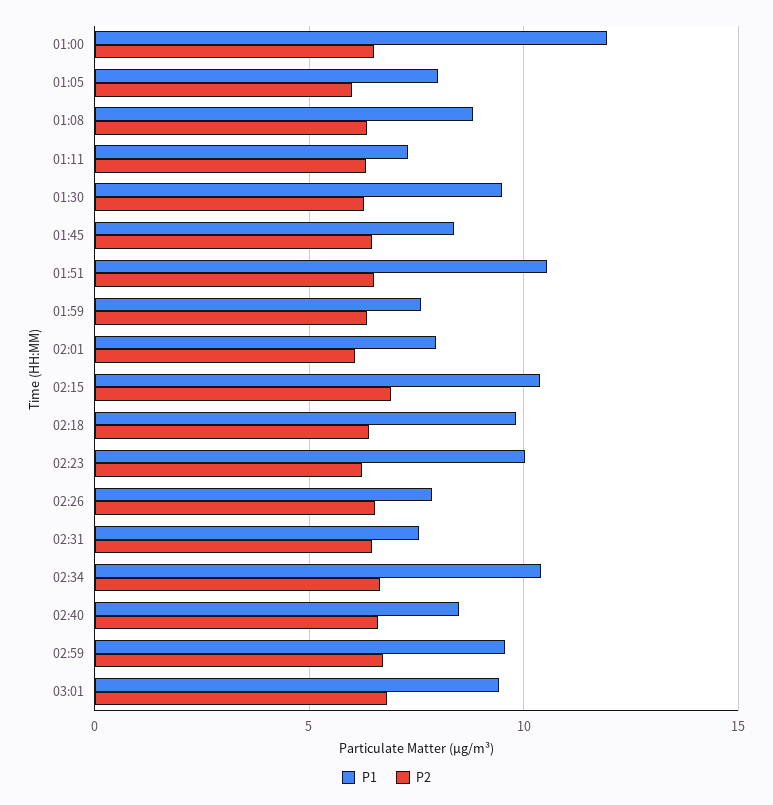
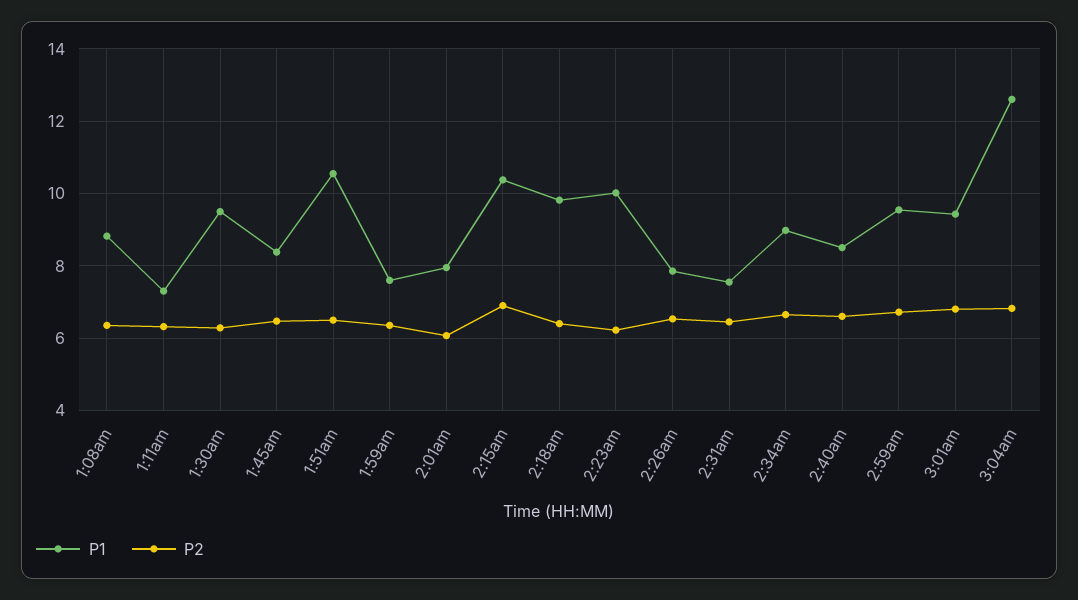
P1, 01:00: 12 -> none
P2, 01:00: 6.5 -> none
P1, 01:05: 8 -> none
P2, 01:05: 6 -> none
P1, 02:34: 10.5 -> 9
P1, 3:04am: none -> 12.6
P2, 3:04am: none -> 6.8

